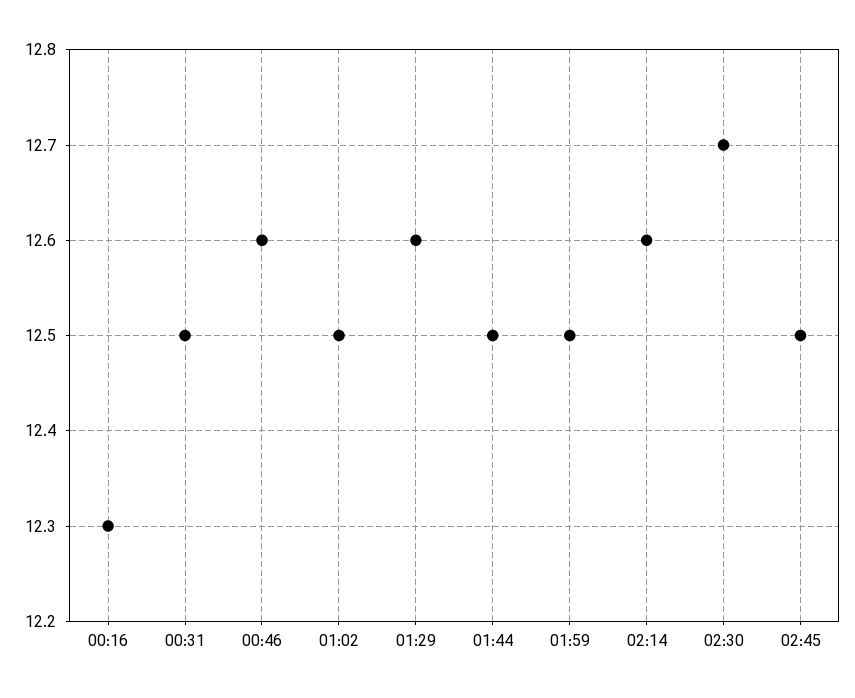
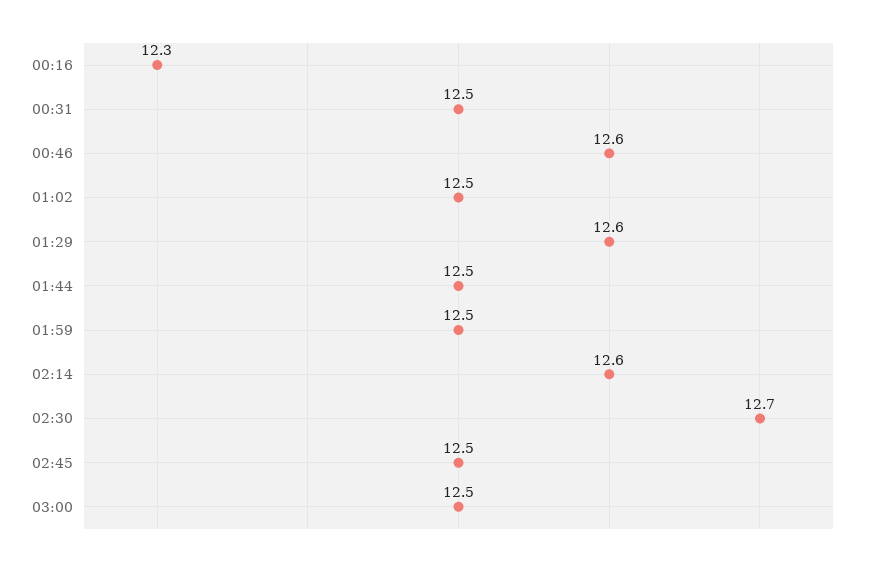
03:00: none -> 12.5

